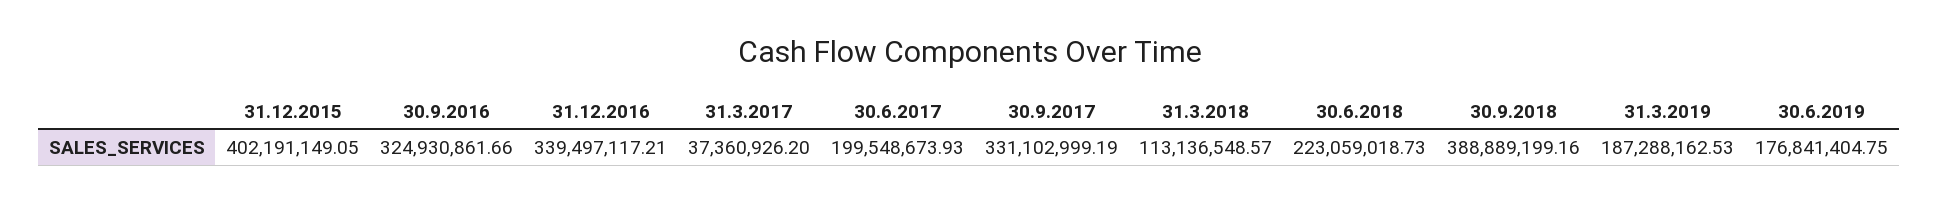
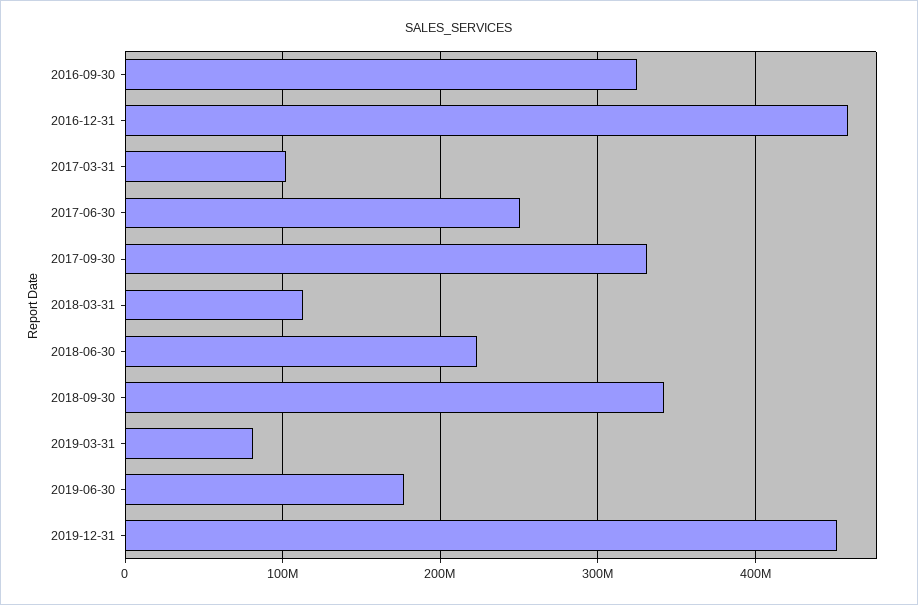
31.12.2015: 402191149.05 -> none
31.12.2016: 339497117.21 -> 460000000
31.3.2017: 37360926.2 -> 100000000
30.6.2017: 199548673.93 -> 250000000
30.9.2018: 388889199.16 -> 340000000
31.3.2019: 187288162.53 -> 80000000
2019-12-31: none -> 450000000

